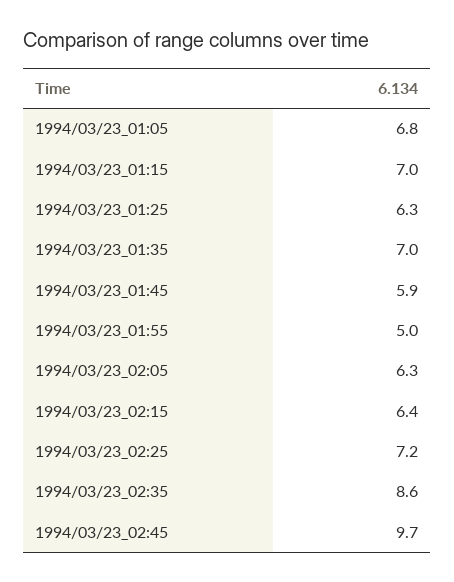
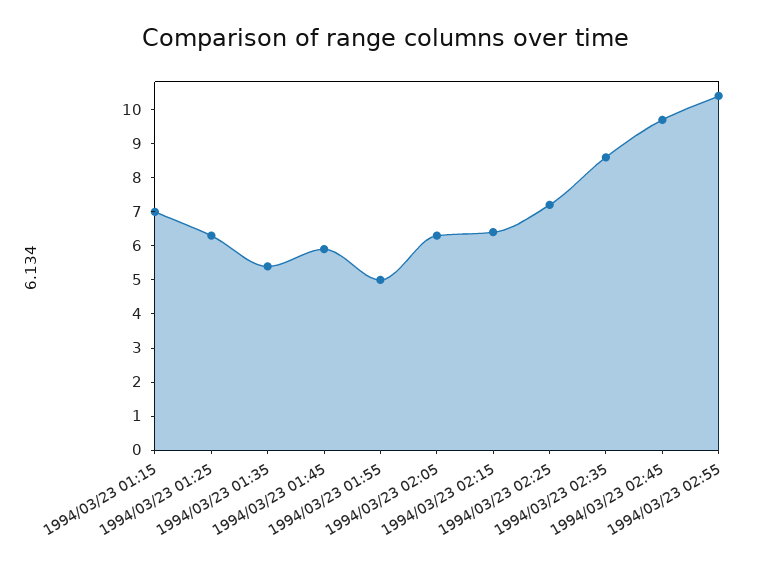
1994/03/23_01:05: 6.8 -> none
1994/03/23_01:35: 7 -> 5.5
1994/03/23 02:55: none -> 10.5

